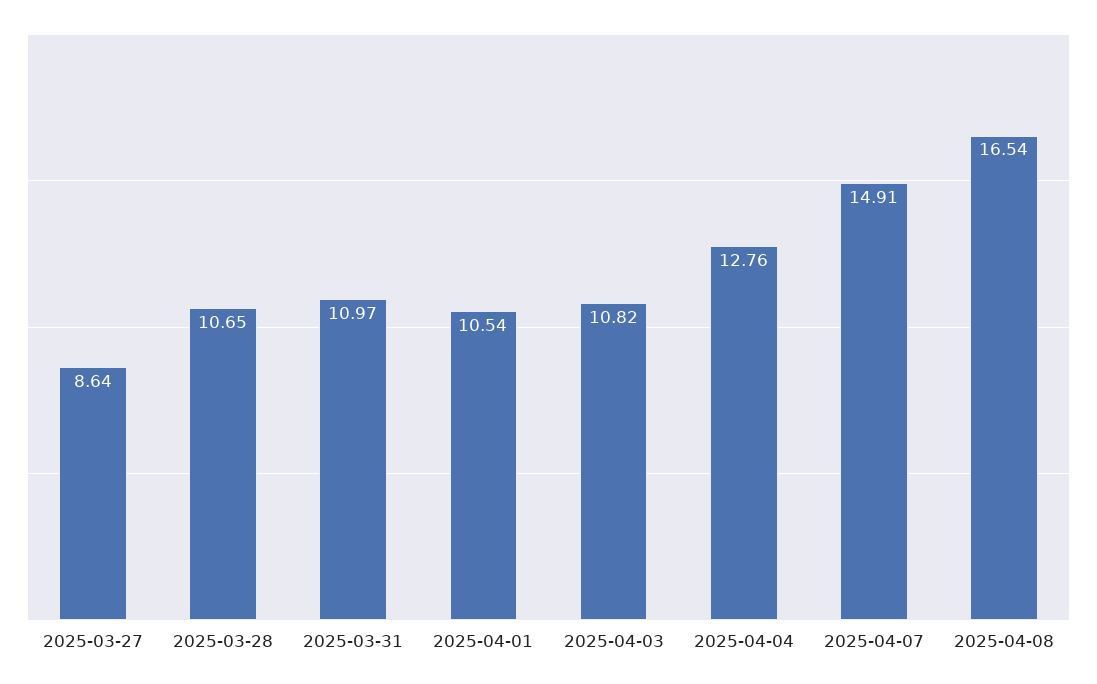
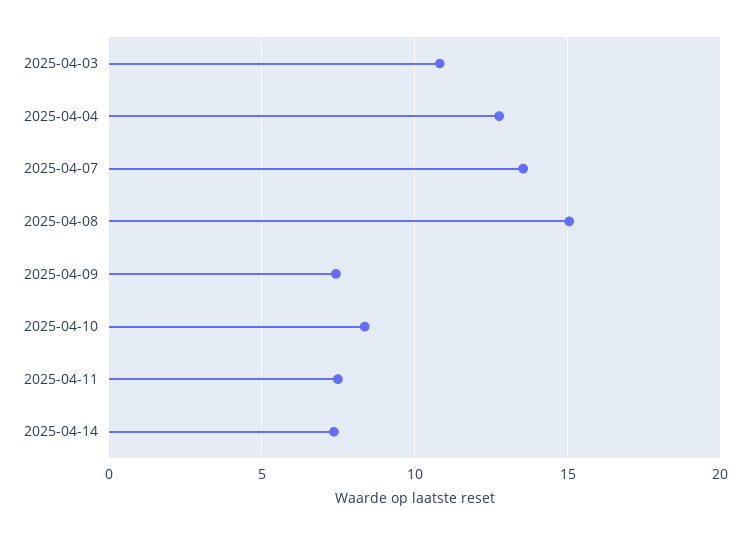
2025-03-27: 8.64 -> none
2025-03-28: 10.65 -> none
2025-03-31: 10.97 -> none
2025-04-01: 10.54 -> none
2025-04-07: 14.91 -> 13.5
2025-04-08: 16.54 -> 15
2025-04-09: none -> 7.5
2025-04-10: none -> 8.5
2025-04-11: none -> 7.5
2025-04-14: none -> 7.5

